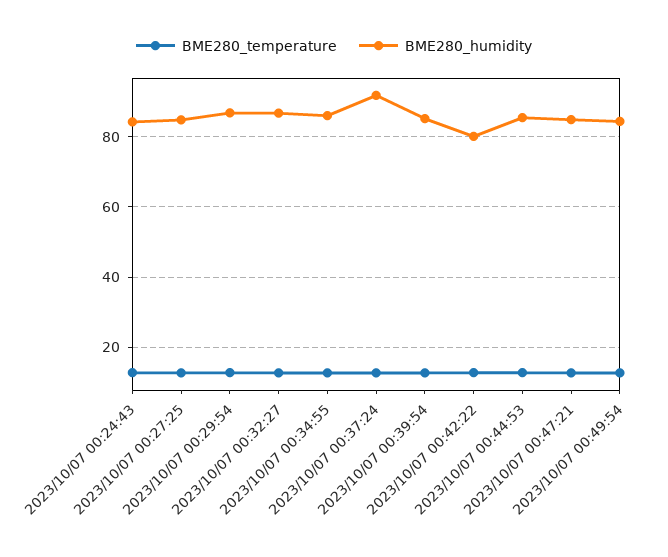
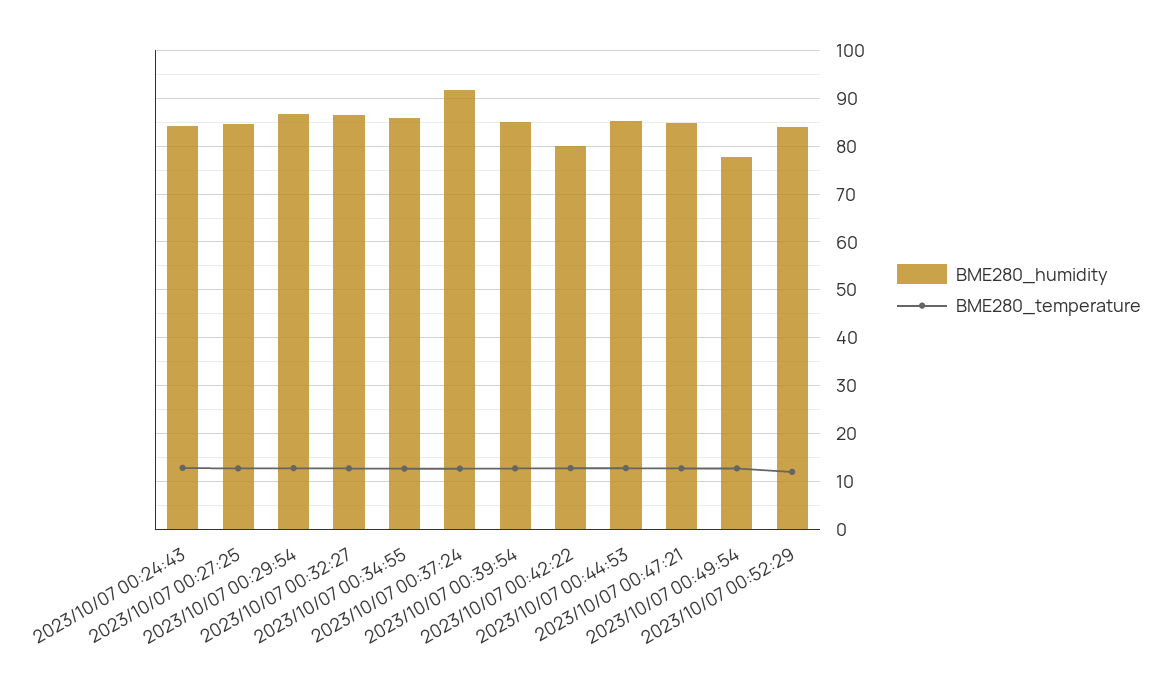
BME280_humidity, 2023/10/07 00:49:54: 84 -> 78
BME280_humidity, 2023/10/07 00:52:29: none -> 84
BME280_temperature, 2023/10/07 00:52:29: none -> 12

